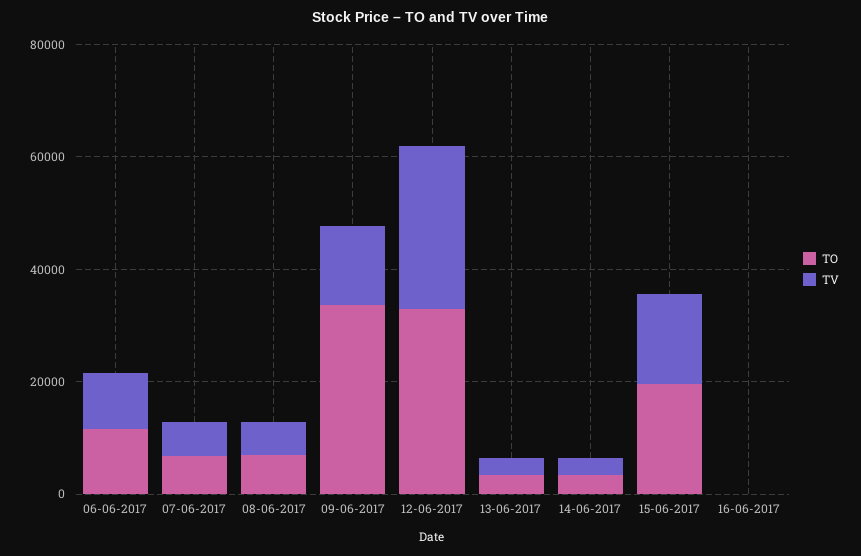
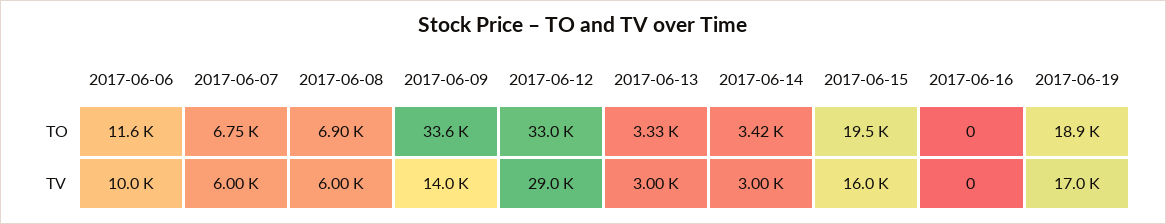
TO, 2017-06-19: none -> 18900
TV, 2017-06-19: none -> 17000

